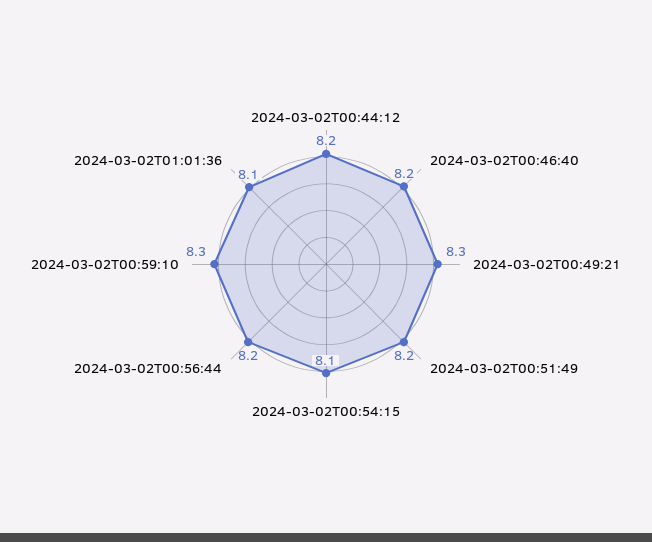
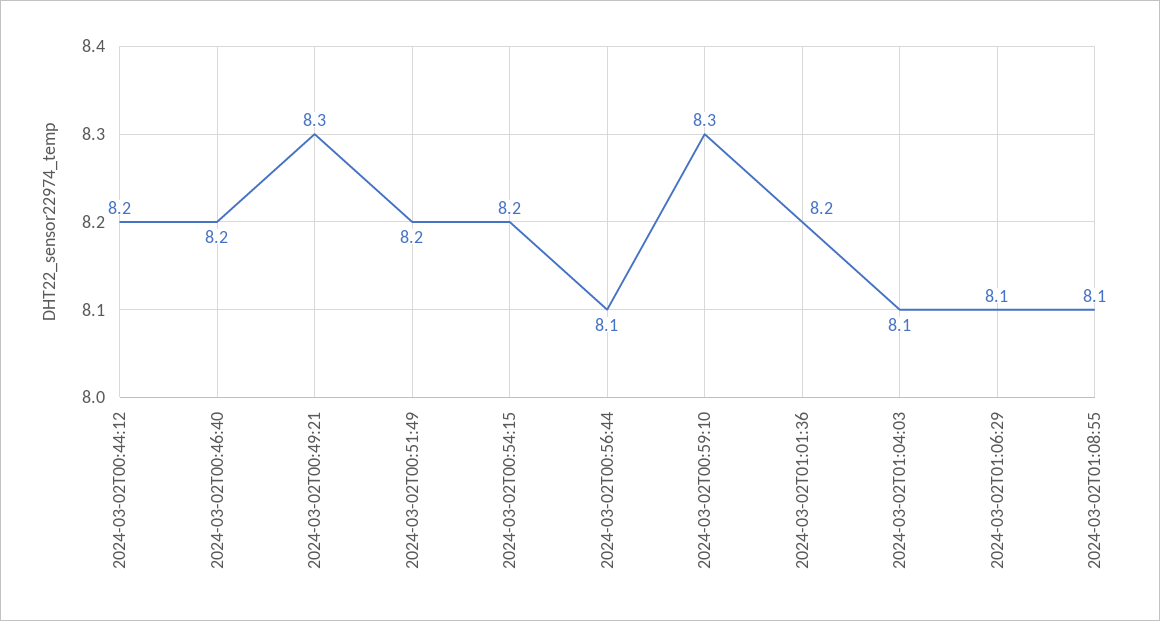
2024-03-02T00:54:15: 8.1 -> 8.2
2024-03-02T00:56:44: 8.2 -> 8.1
2024-03-02T01:01:36: 8.1 -> 8.2
2024-03-02T01:04:03: none -> 8.1
2024-03-02T01:06:29: none -> 8.1
2024-03-02T01:08:55: none -> 8.1

